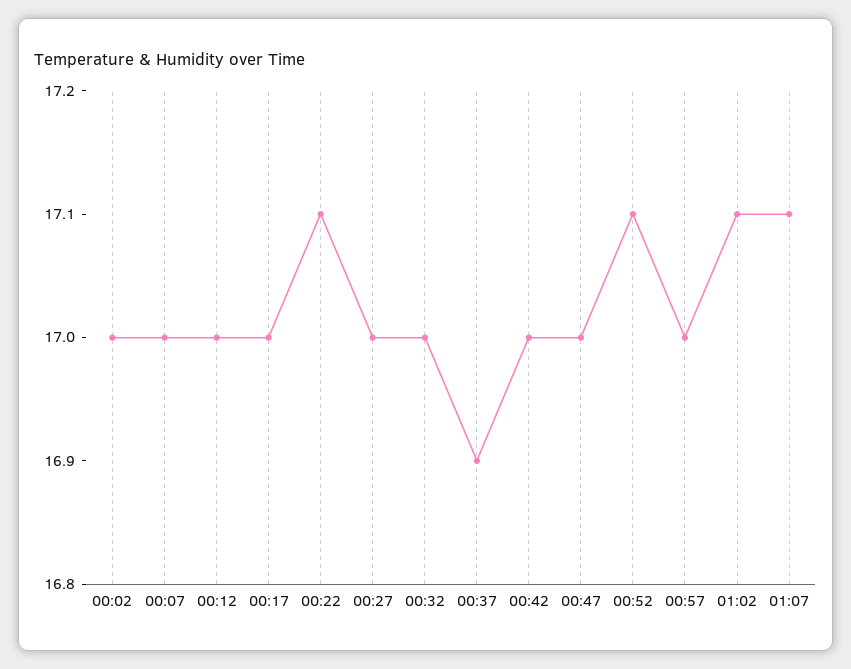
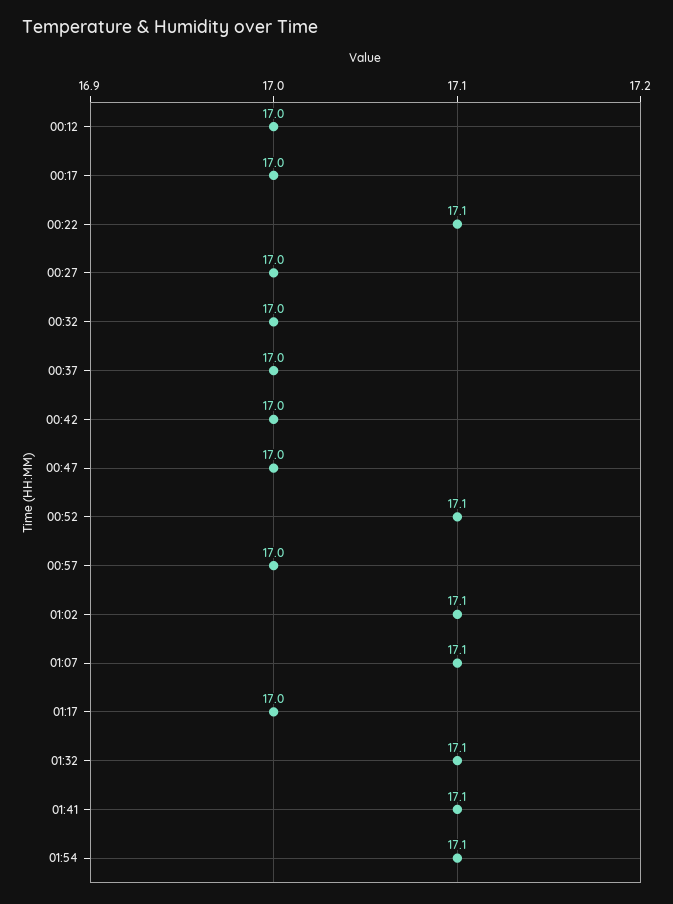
00:02: 17 -> none
00:07: 17 -> none
00:37: 16.9 -> 17
01:17: none -> 17
01:32: none -> 17.1
01:41: none -> 17.1
01:54: none -> 17.1

